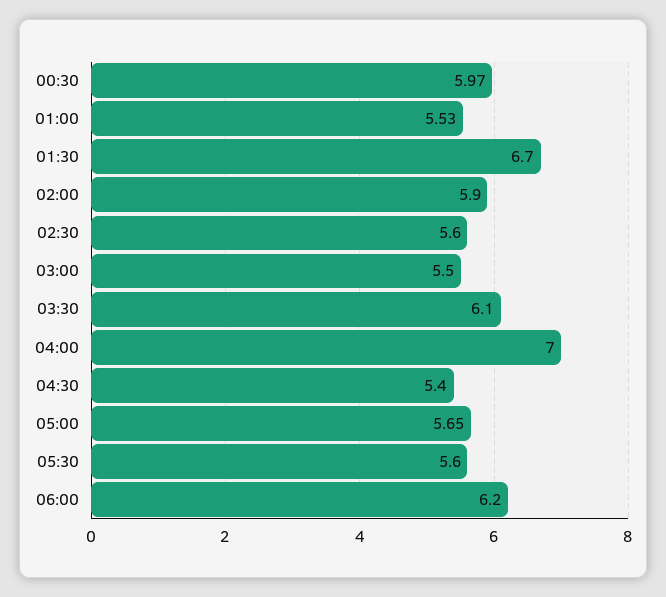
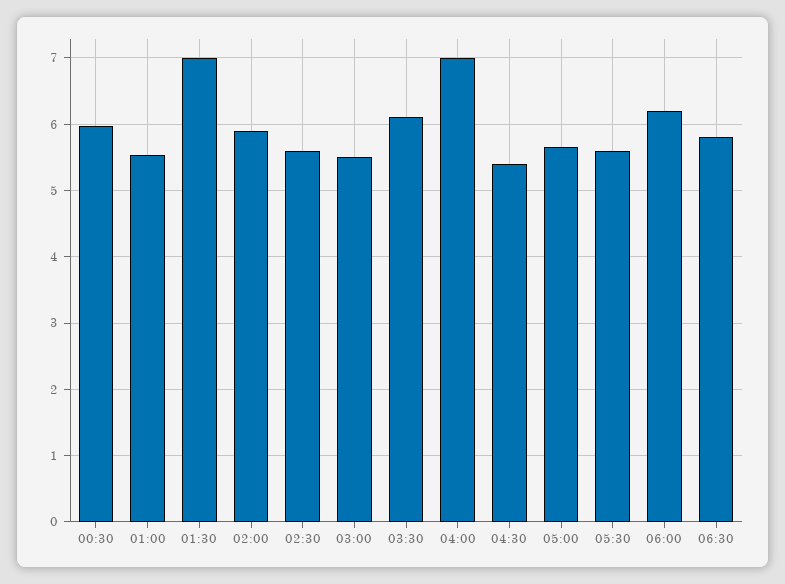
01:30: 6.7 -> 7
06:30: none -> 5.8

